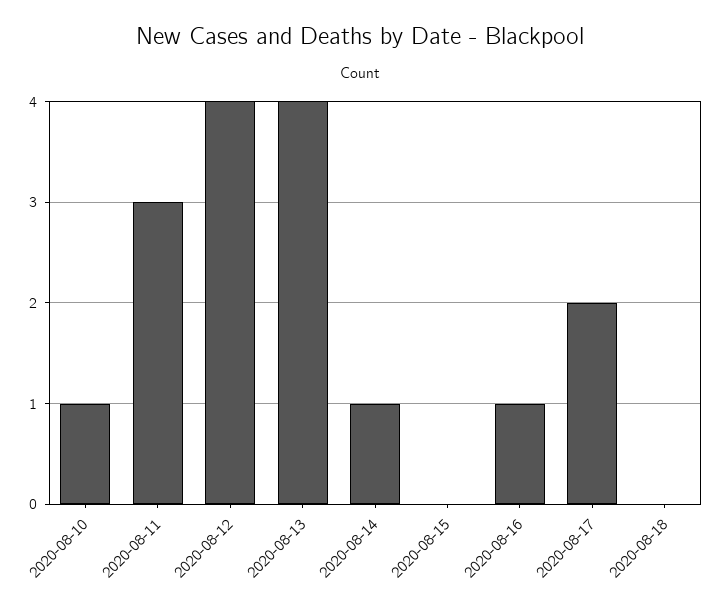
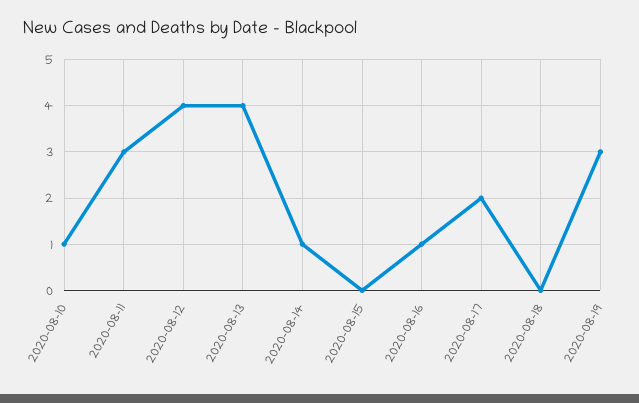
2020-08-19: none -> 3

